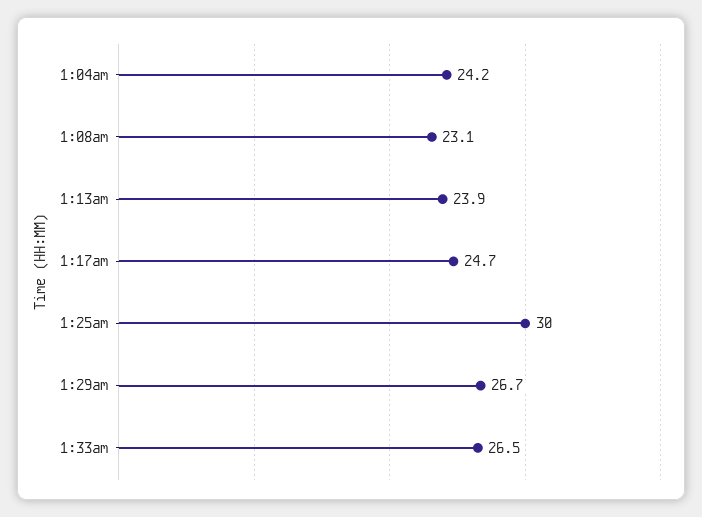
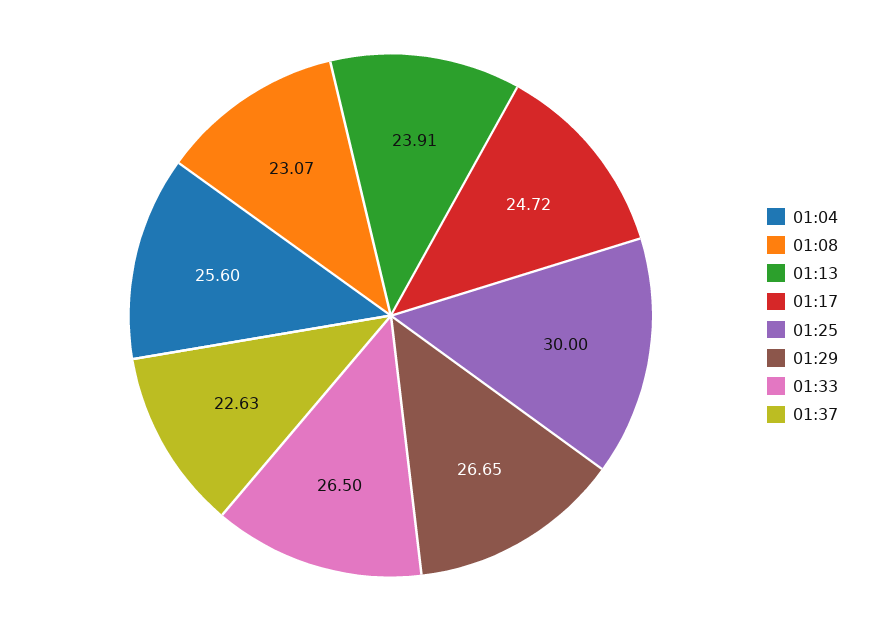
1:04am: 24.2 -> 25.6
01:37: none -> 22.63

